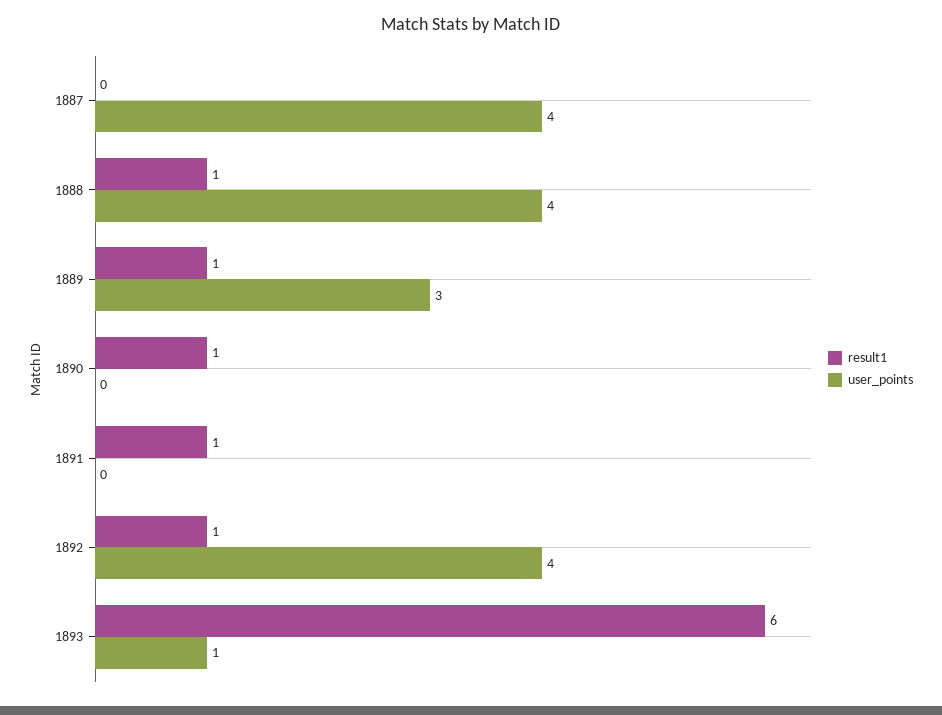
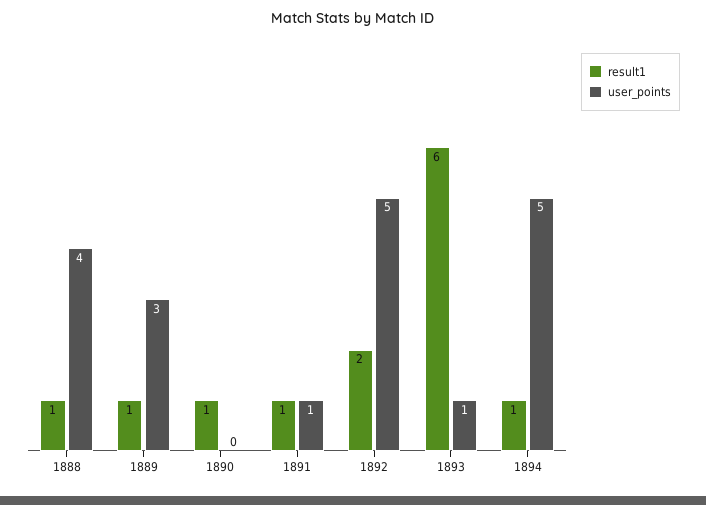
result1, 1887: 0 -> none
user_points, 1887: 4 -> none
user_points, 1891: 0 -> 1
result1, 1892: 1 -> 2
user_points, 1892: 4 -> 5
result1, 1894: none -> 1
user_points, 1894: none -> 5

